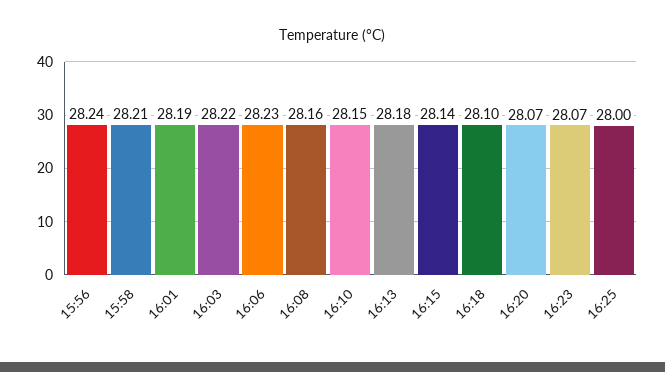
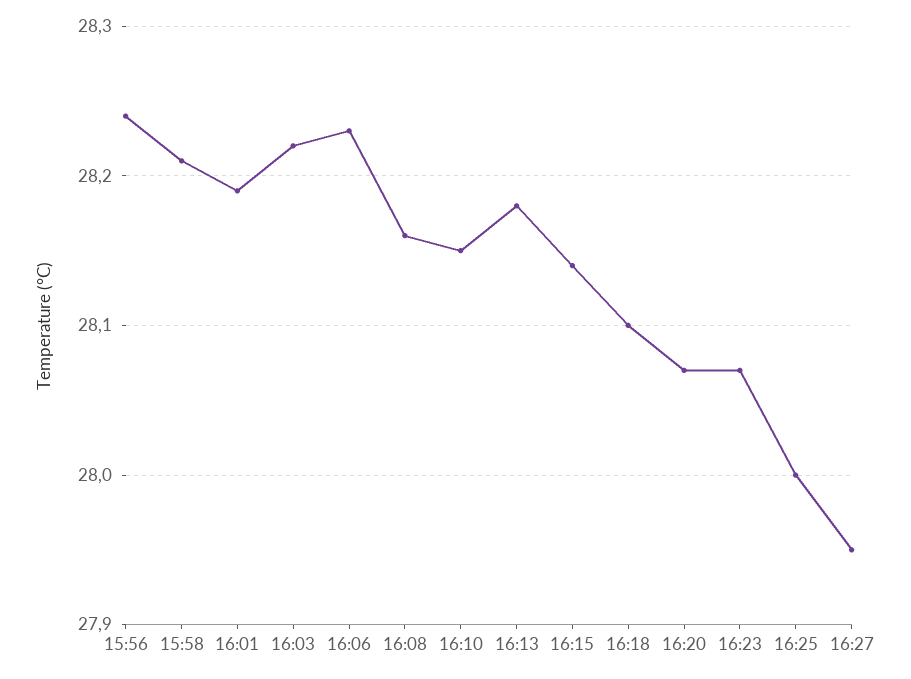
16:27: none -> 27.95

